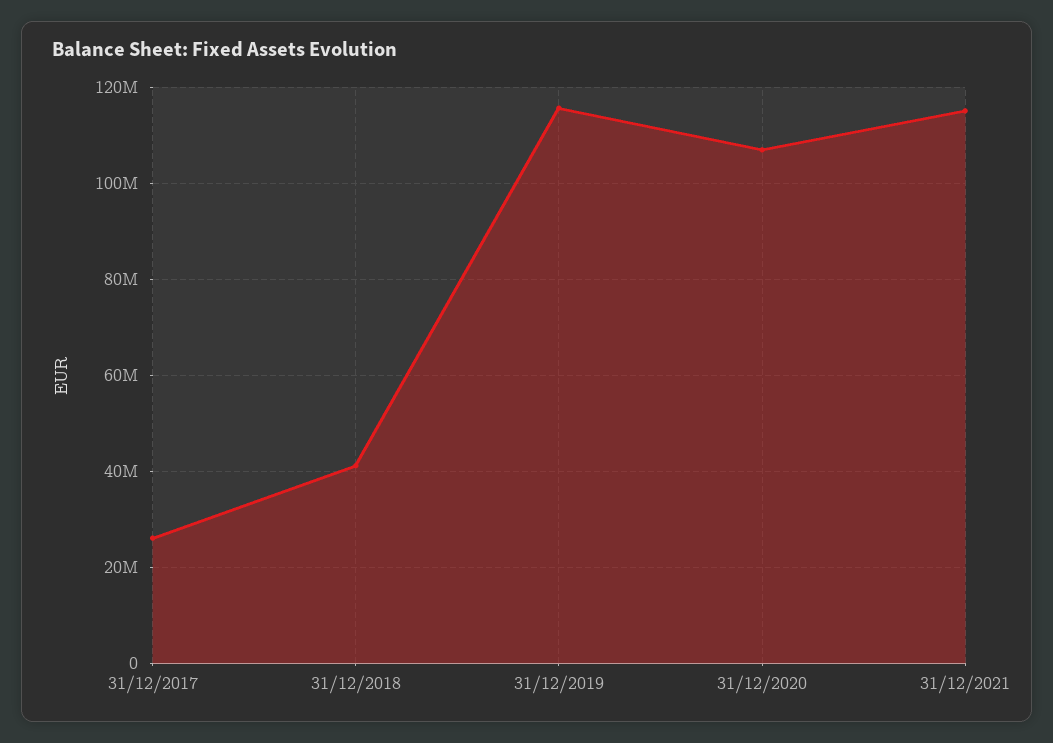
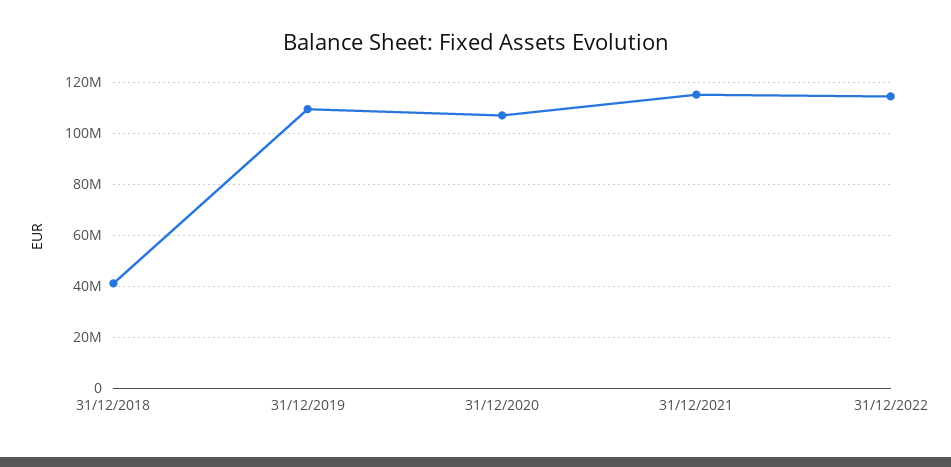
31/12/2017: 26000000 -> none
31/12/2019: 116000000 -> 110000000
31/12/2022: none -> 115000000

